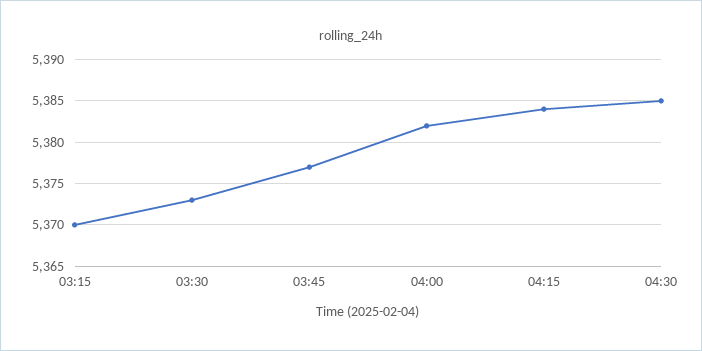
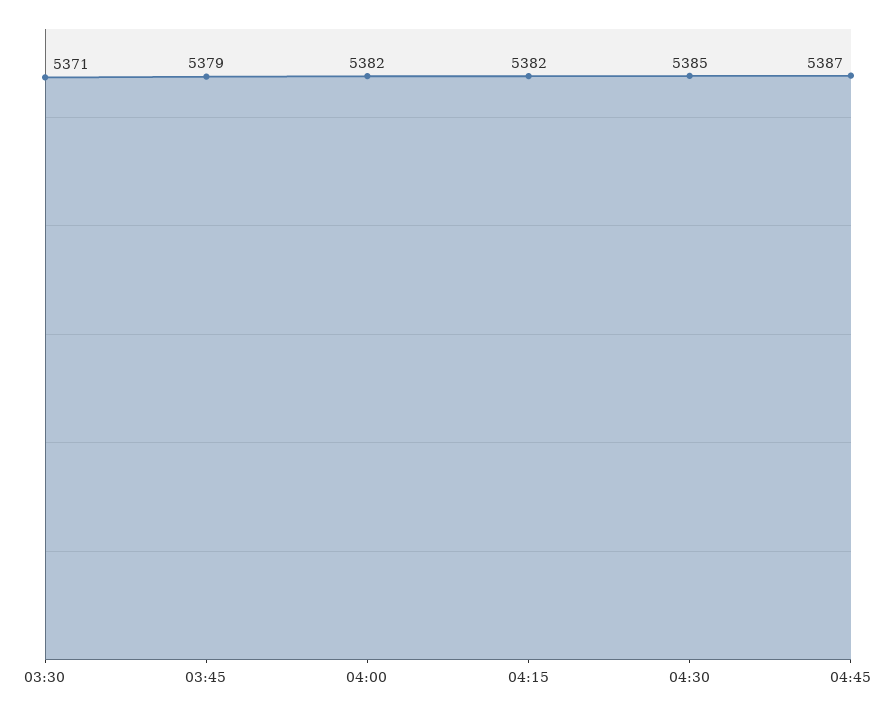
03:15: 5370 -> none
03:30: 5373 -> 5371
03:45: 5377 -> 5379
04:15: 5384 -> 5382
04:45: none -> 5387

